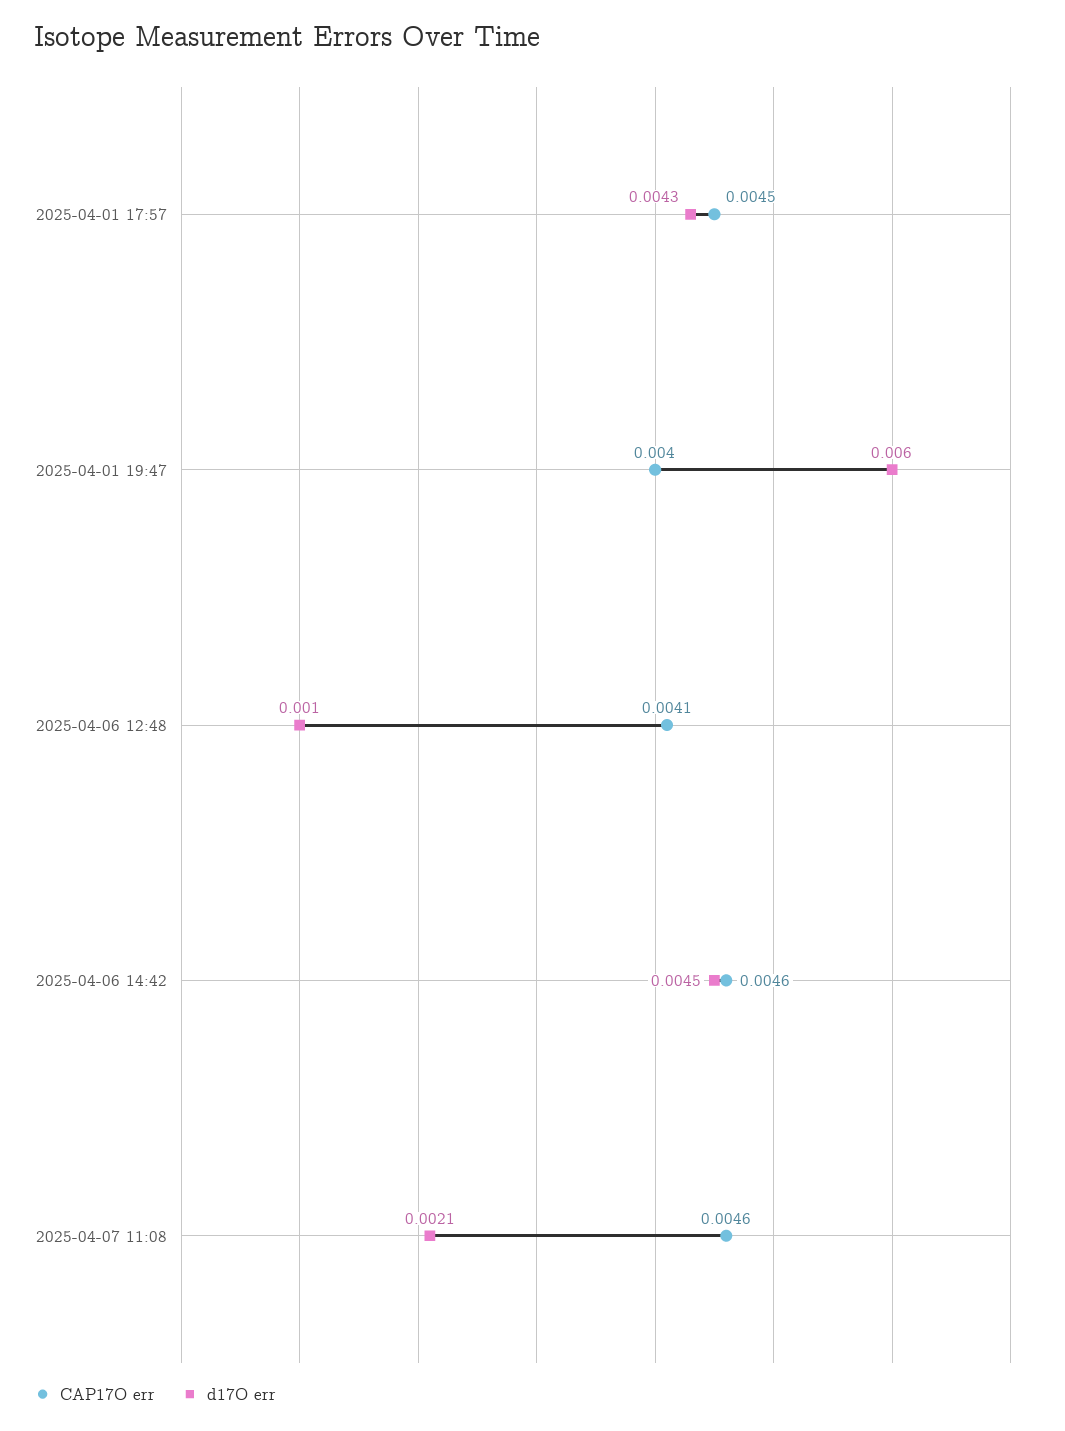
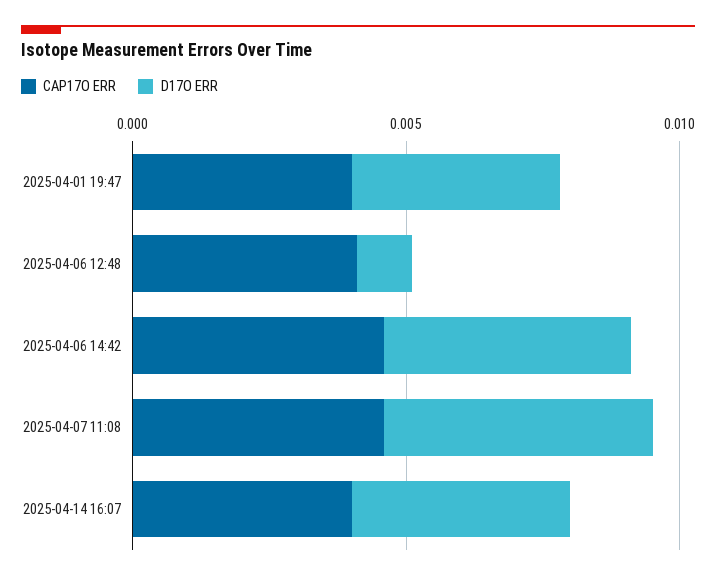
CAP17O err, 2025-04-01 17:57: 0.0045 -> none
d17O err, 2025-04-01 17:57: 0.0043 -> none
d17O err, 2025-04-01 19:47: 0.006 -> 0.004
d17O err, 2025-04-07 11:08: 0.0021 -> 0.005
CAP17O err, 2025-04-14 16:07: none -> 0.004
d17O err, 2025-04-14 16:07: none -> 0.004

